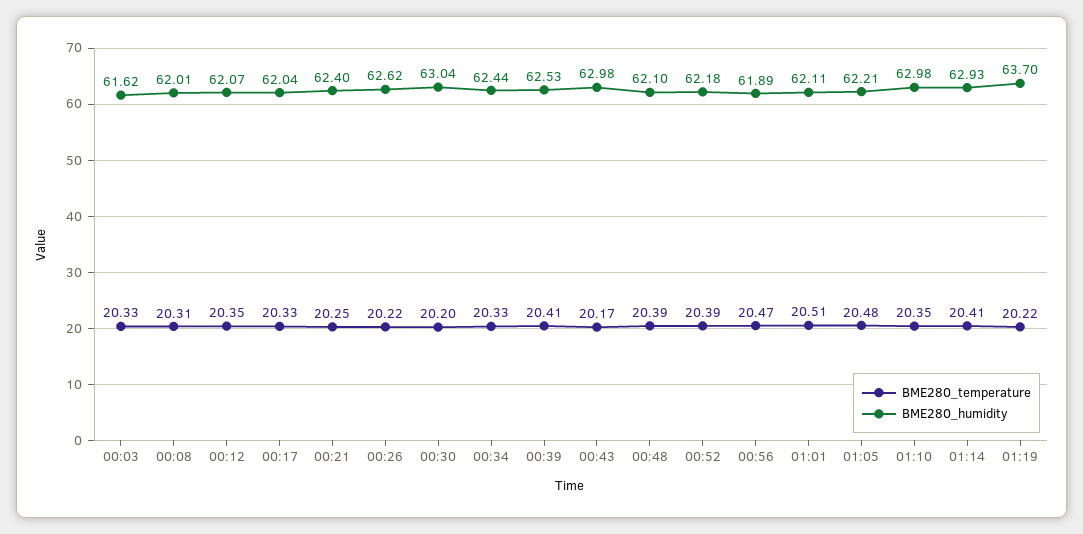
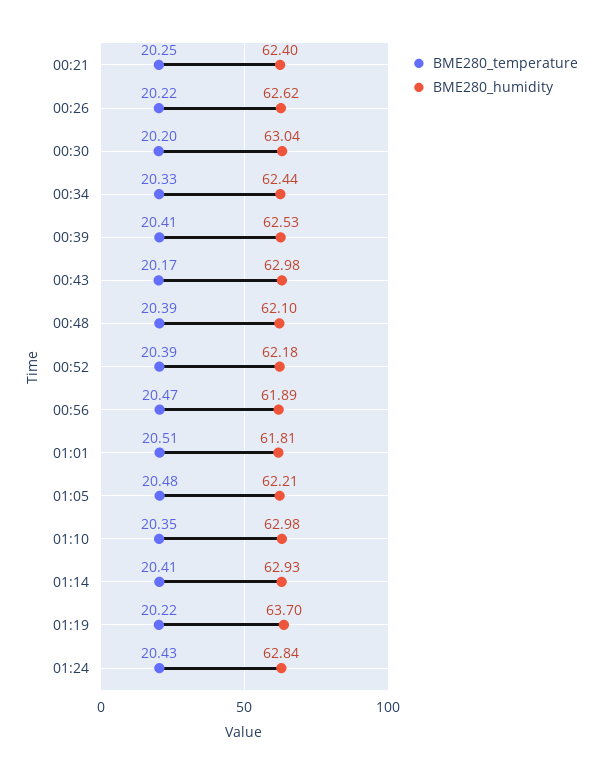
BME280_temperature, 00:03: 20.33 -> none
BME280_humidity, 00:03: 61.62 -> none
BME280_temperature, 00:08: 20.31 -> none
BME280_humidity, 00:08: 62.01 -> none
BME280_temperature, 00:12: 20.35 -> none
BME280_humidity, 00:12: 62.07 -> none
BME280_temperature, 00:17: 20.33 -> none
BME280_humidity, 00:17: 62.04 -> none
BME280_humidity, 01:01: 62.11 -> 61.81
BME280_temperature, 01:24: none -> 20.43
BME280_humidity, 01:24: none -> 62.84

